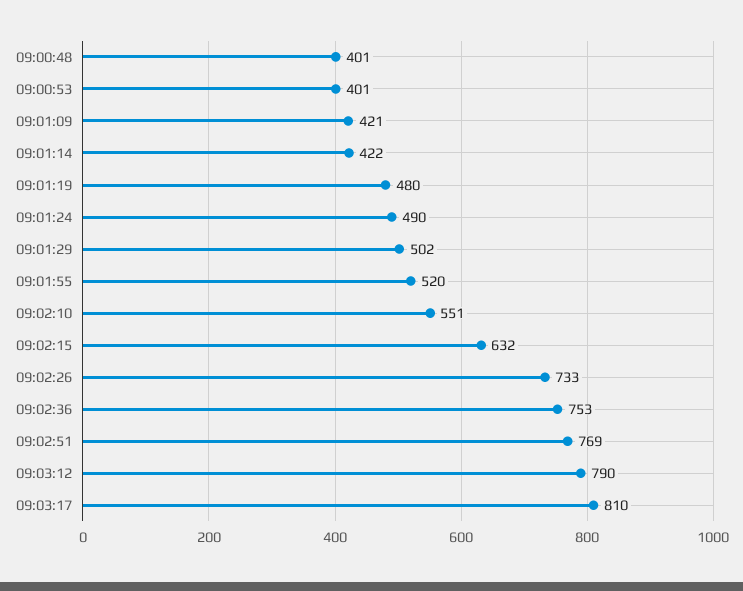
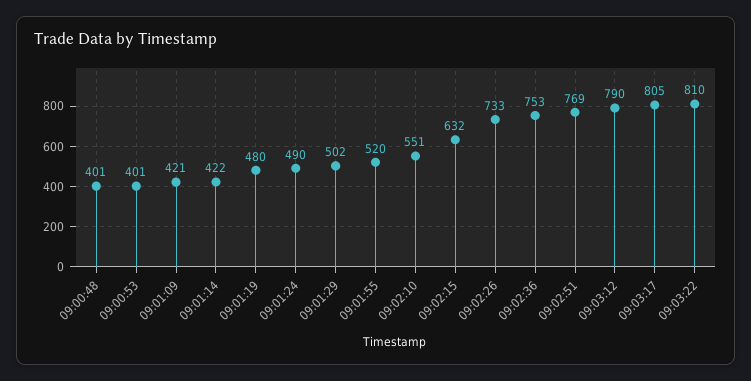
09:03:17: 810 -> 805
09:03:22: none -> 810

